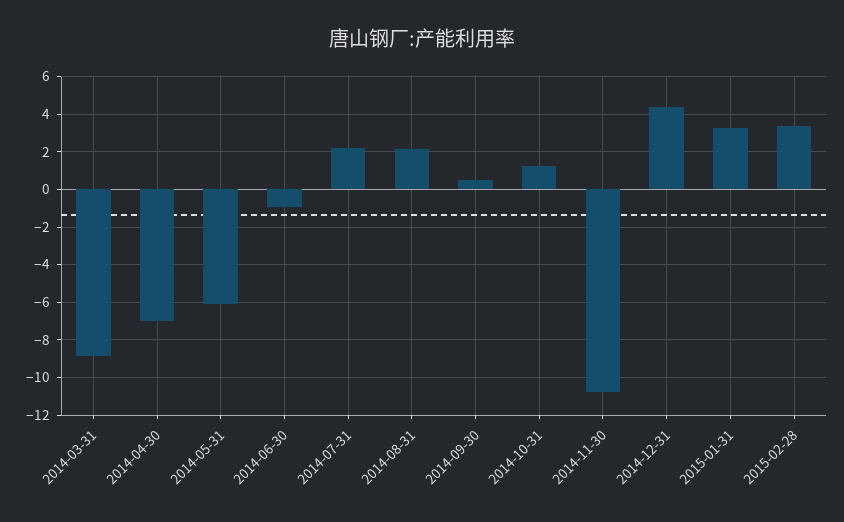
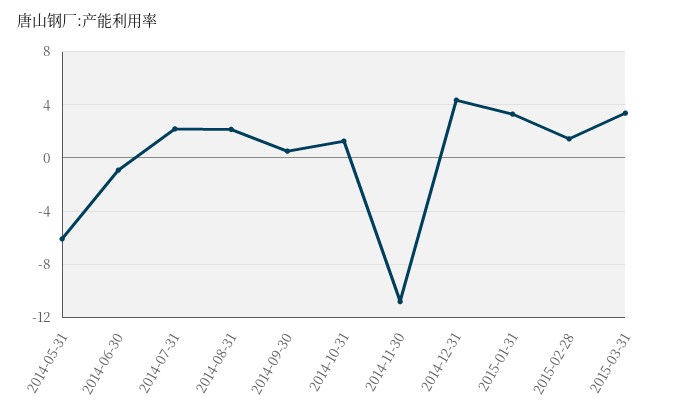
2014-03-31: -9 -> none
2014-04-30: -7 -> none
2015-02-28: 3.5 -> 1.5
2015-03-31: none -> 3.5

